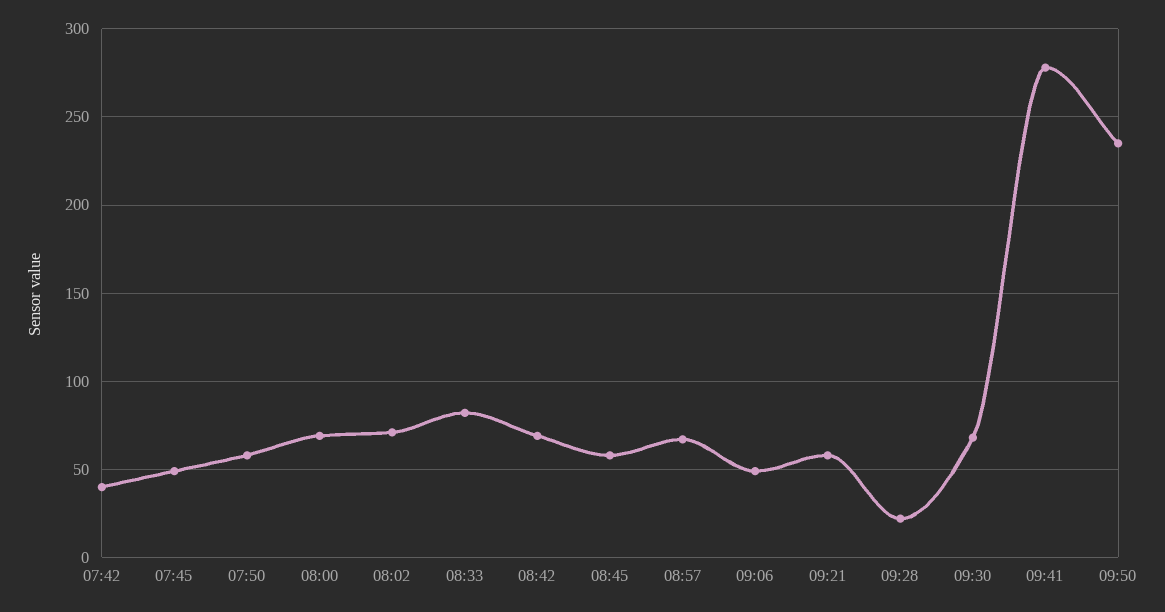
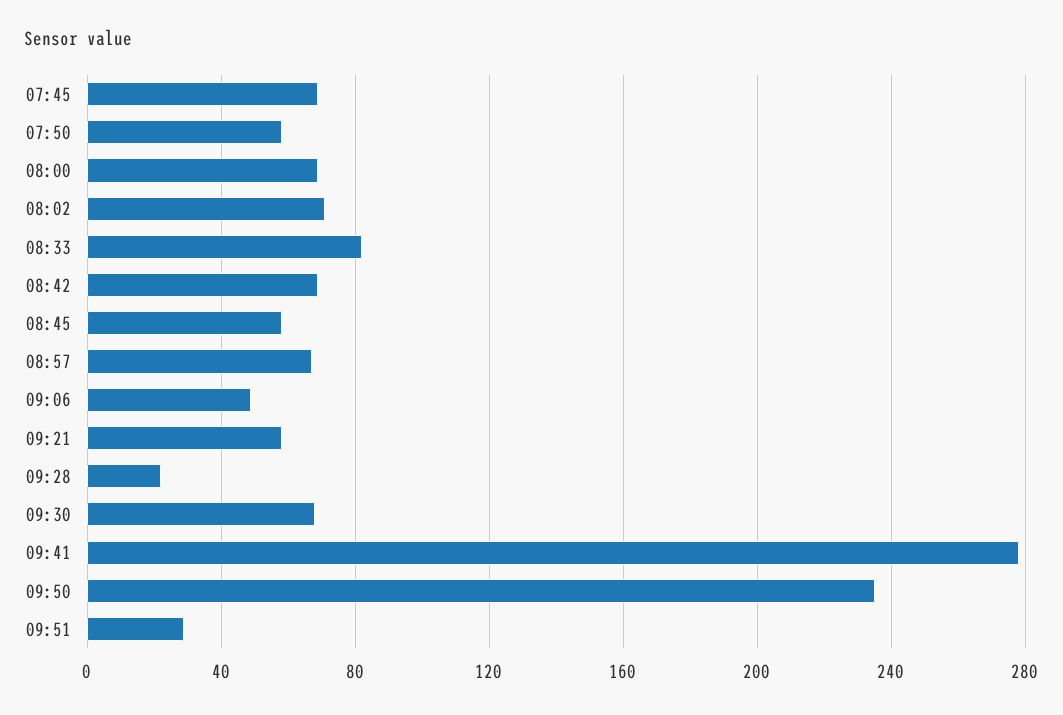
07:42: 40 -> none
07:45: 50 -> 70
09:51: none -> 30

